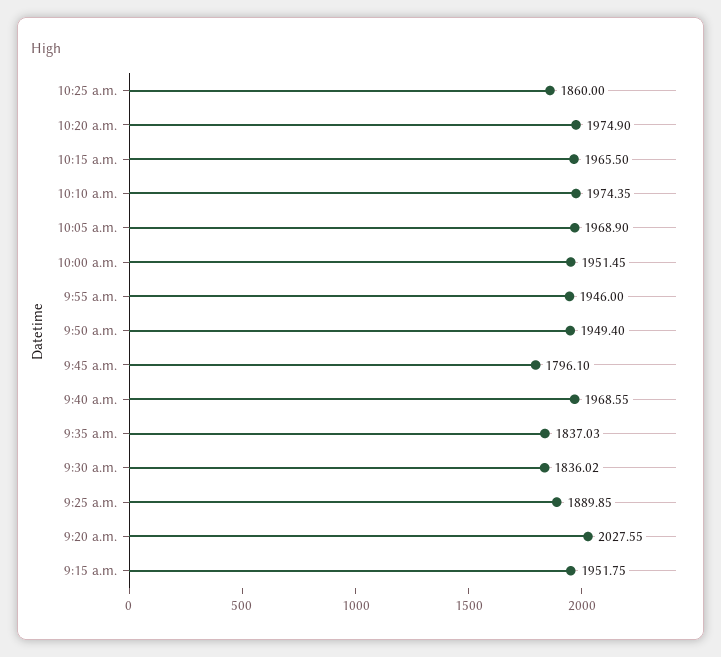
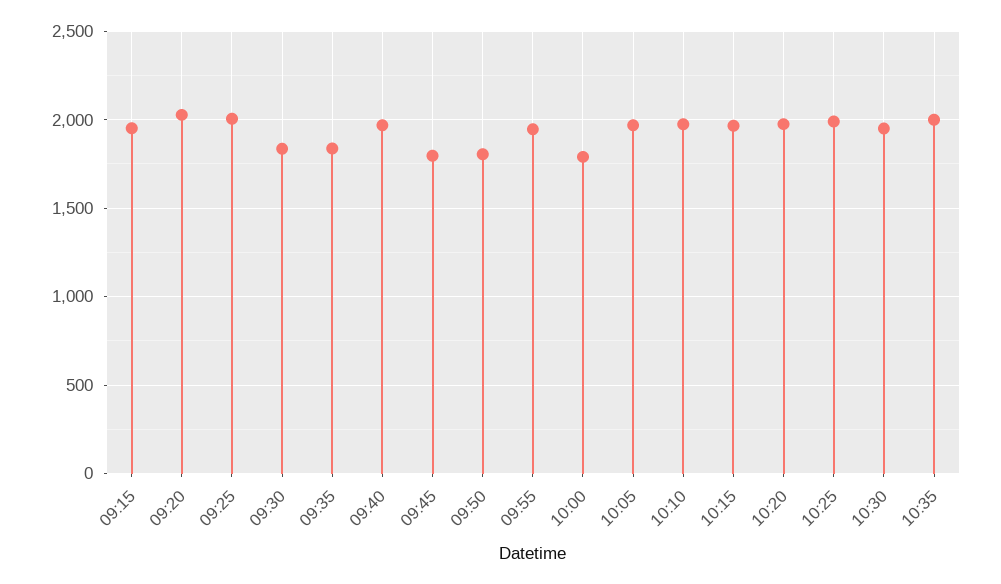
10:25 a.m.: 1860 -> 2000
10:00 a.m.: 1951.45 -> 1800
9:50 a.m.: 1949.4 -> 1800
9:25 a.m.: 1889.85 -> 2000
10:30: none -> 1950
10:35: none -> 2000

